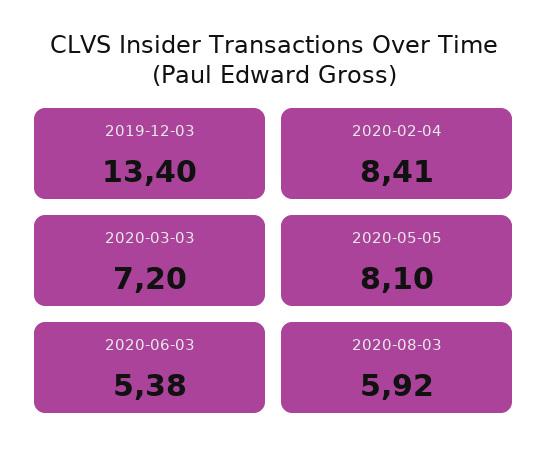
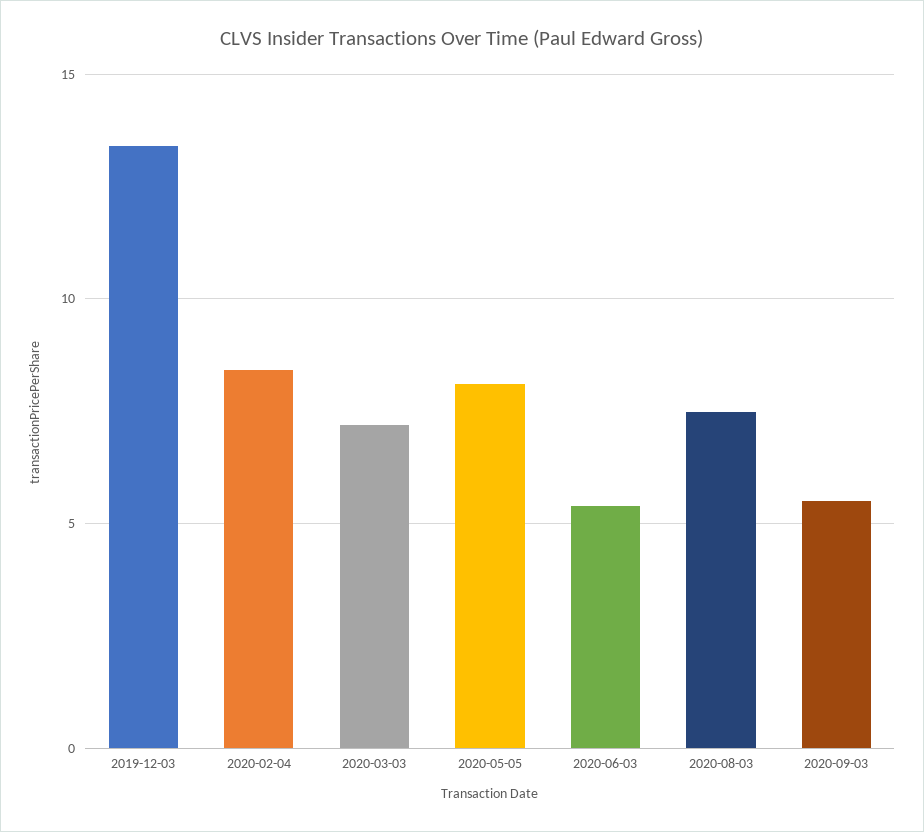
2020-08-03: 5.92 -> 7.5
2020-09-03: none -> 5.5

